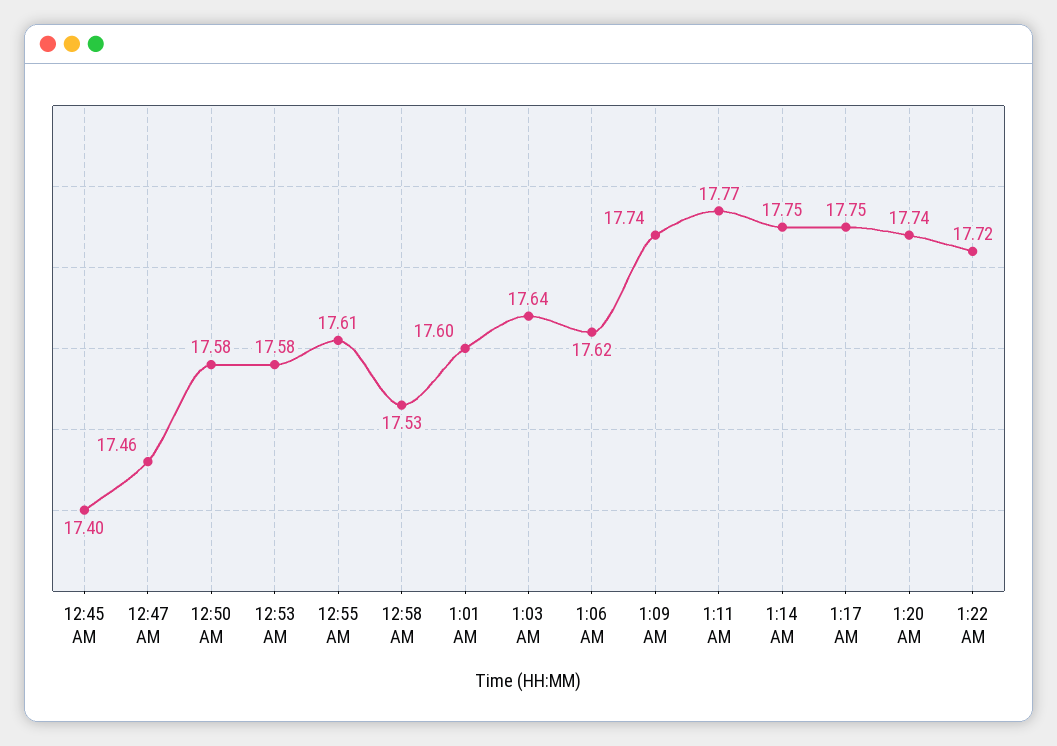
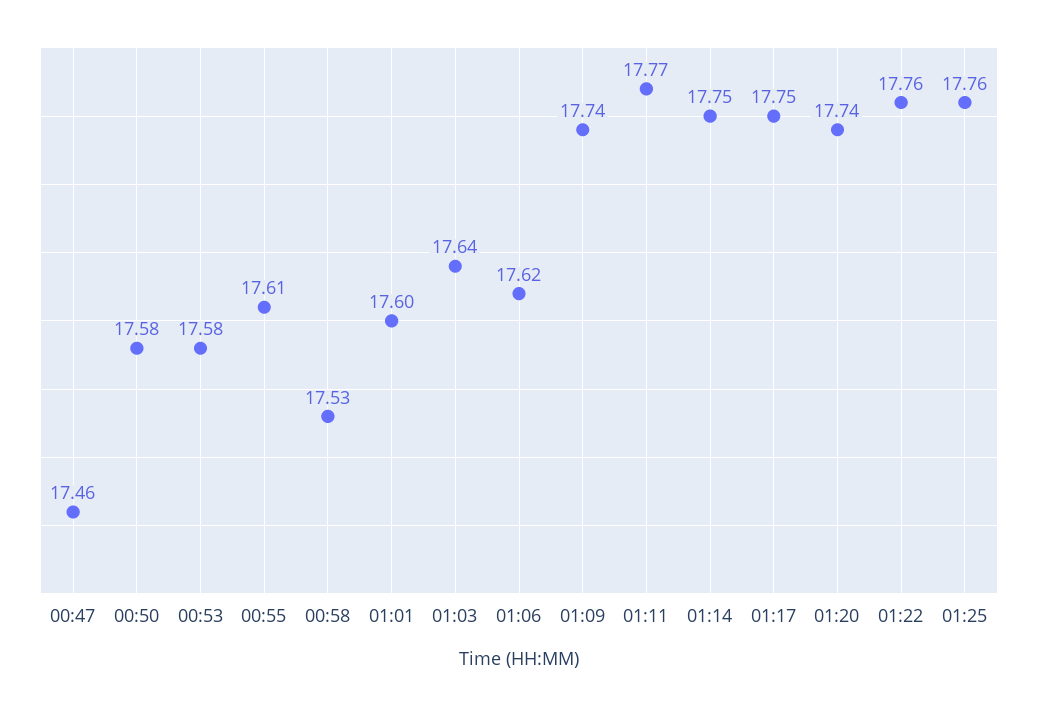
12:45 AM: 17.4 -> none
1:22 AM: 17.72 -> 17.76
01:25: none -> 17.76

